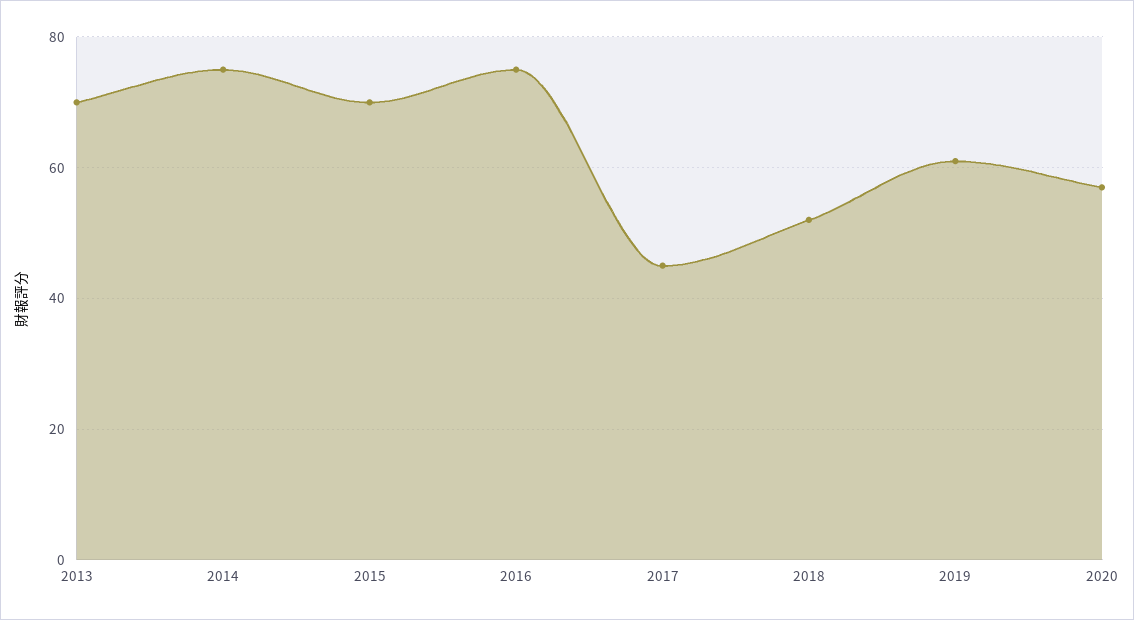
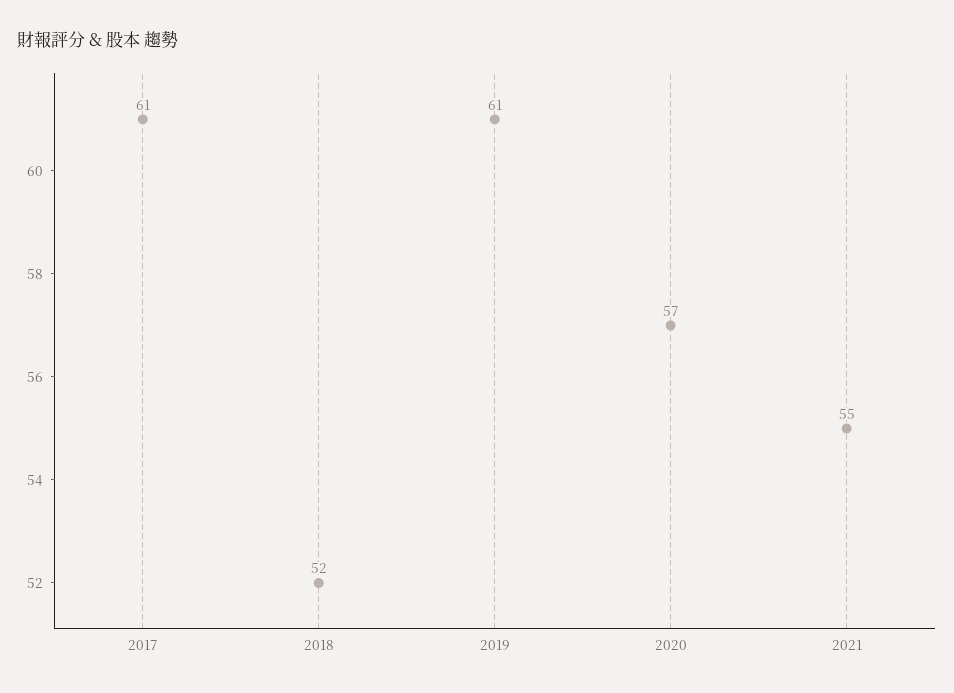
2013: 70 -> none
2014: 75 -> none
2015: 70 -> none
2016: 75 -> none
2017: 45 -> 61
2021: none -> 55

